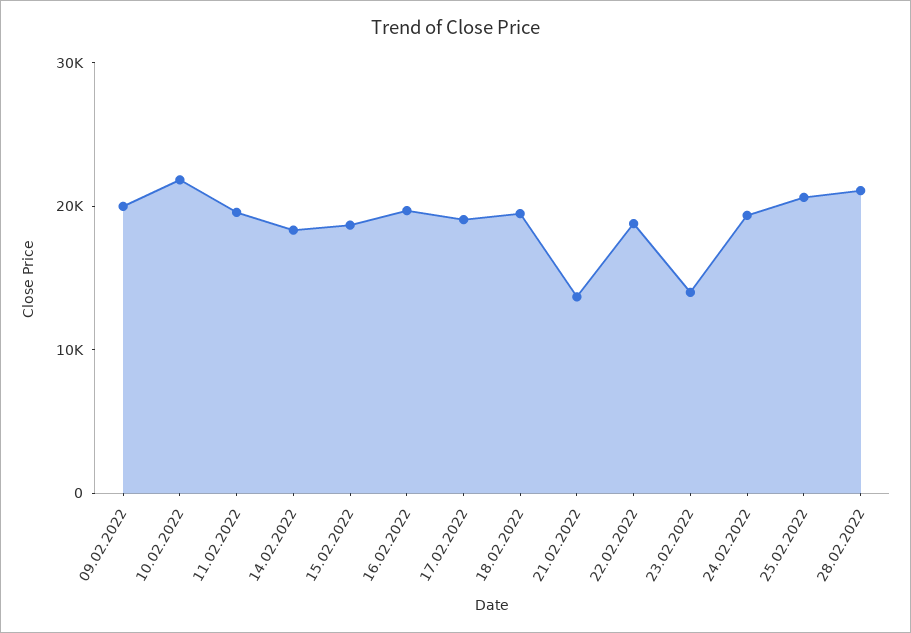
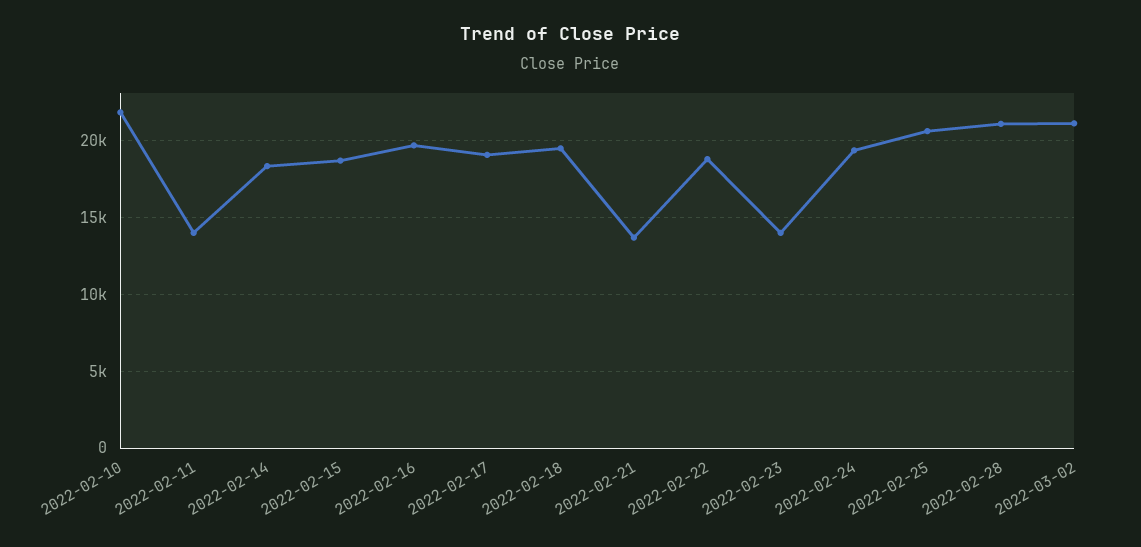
09.02.2022: 20000 -> none
11.02.2022: 20000 -> 14000
2022-03-02: none -> 21000

